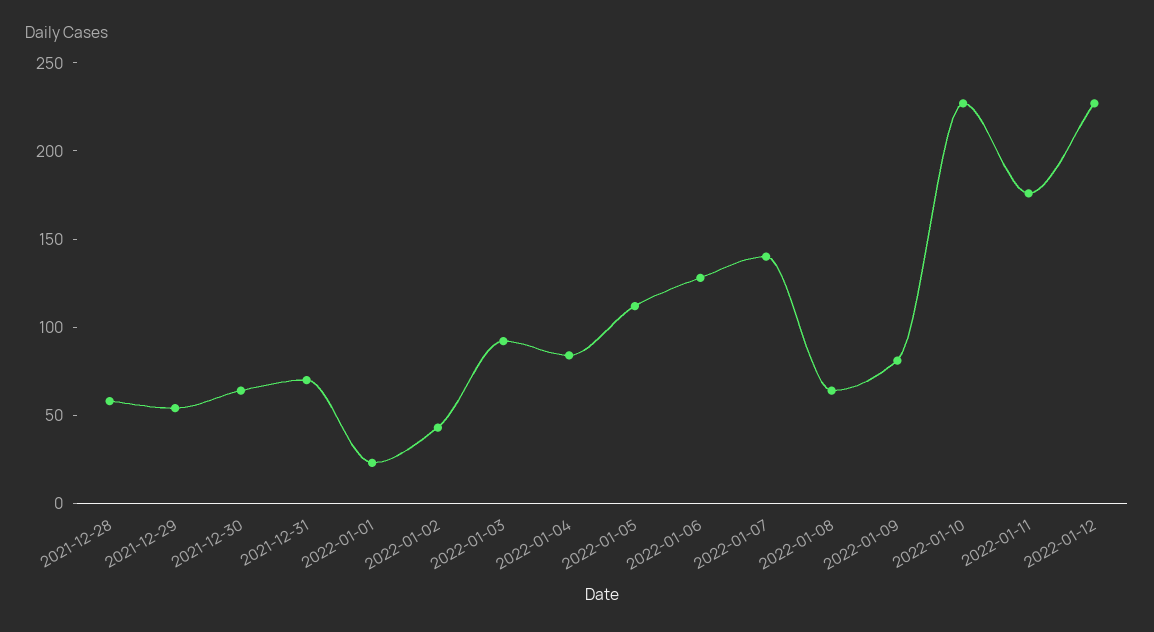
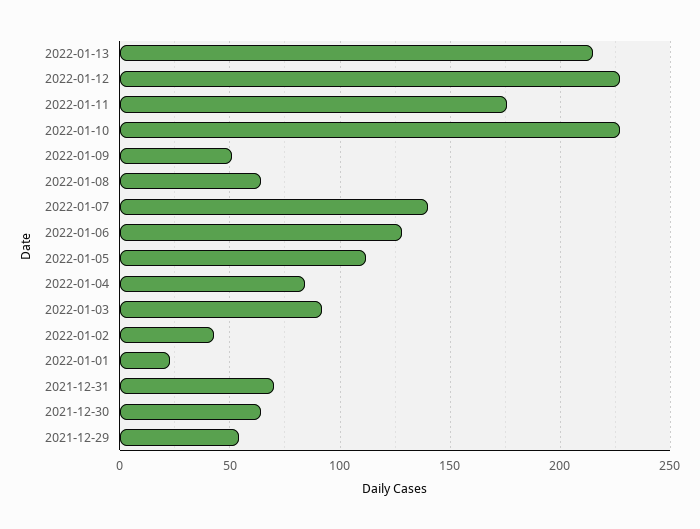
2021-12-28: 60 -> none
2022-01-09: 80 -> 50
2022-01-13: none -> 215

